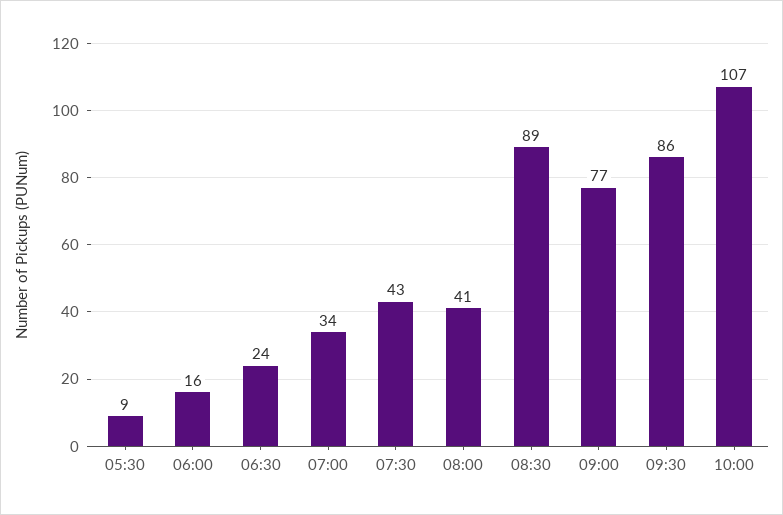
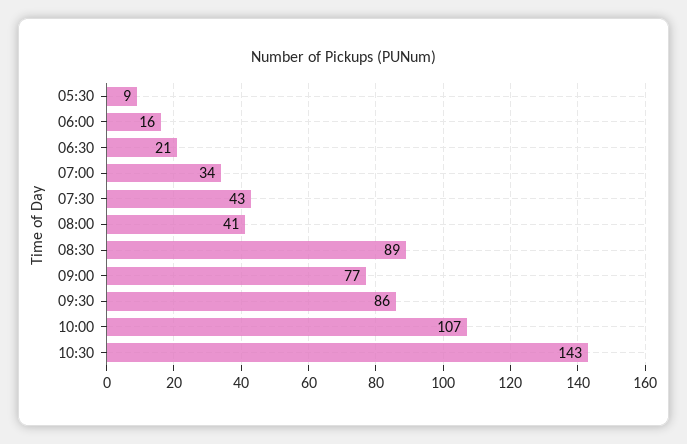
06:30: 24 -> 21
10:30: none -> 143

